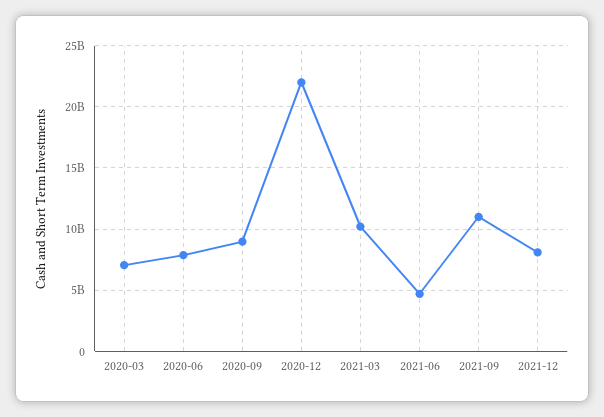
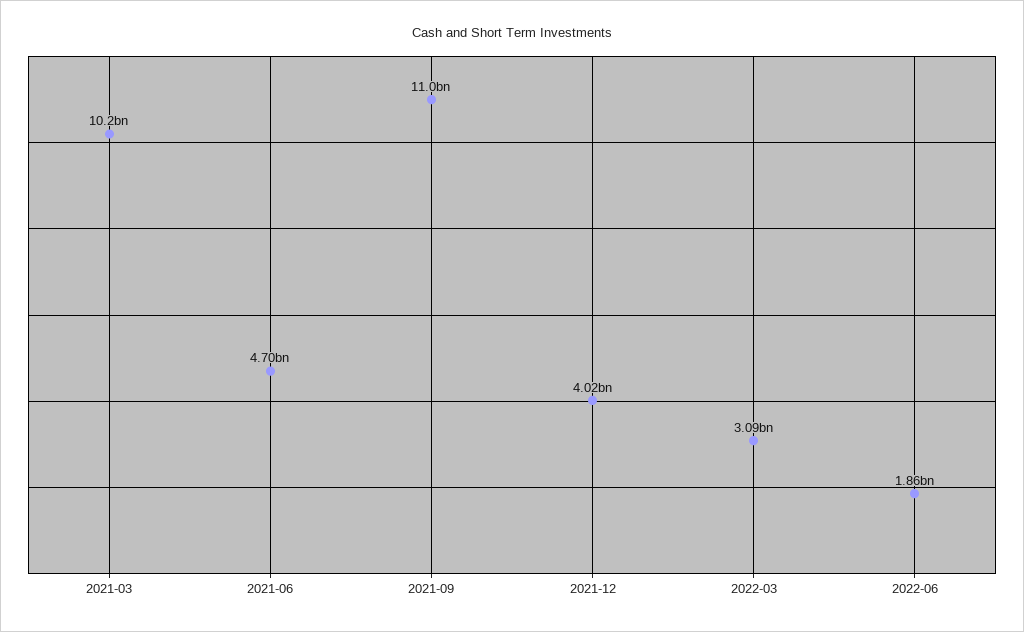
2020-03: 7000000000 -> none
2020-06: 8000000000 -> none
2020-09: 9000000000 -> none
2020-12: 22000000000 -> none
2021-12: 8000000000 -> 4020000000
2022-03: none -> 3090000000
2022-06: none -> 1860000000

